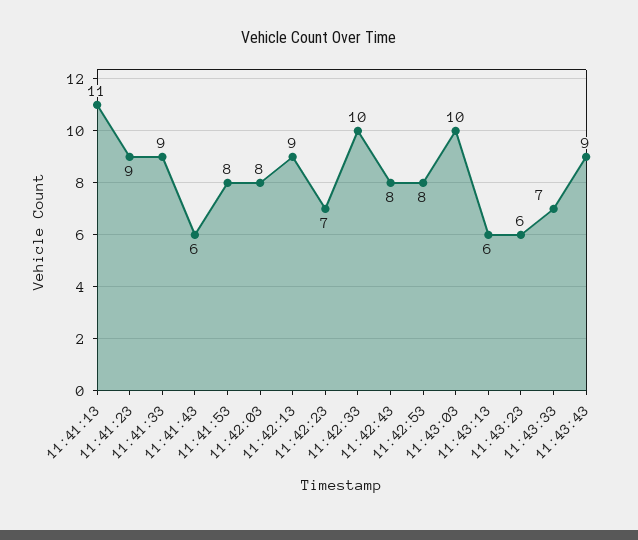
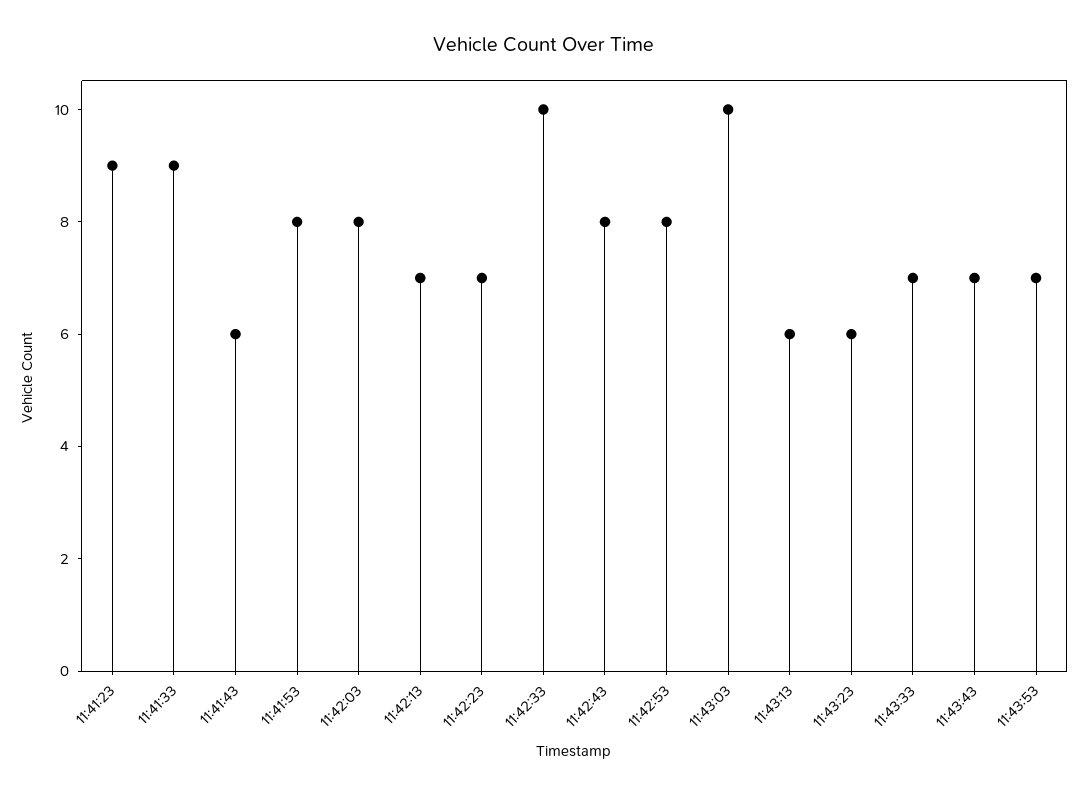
11:41:13: 11 -> none
11:42:13: 9 -> 7
11:43:43: 9 -> 7
11:43:53: none -> 7

